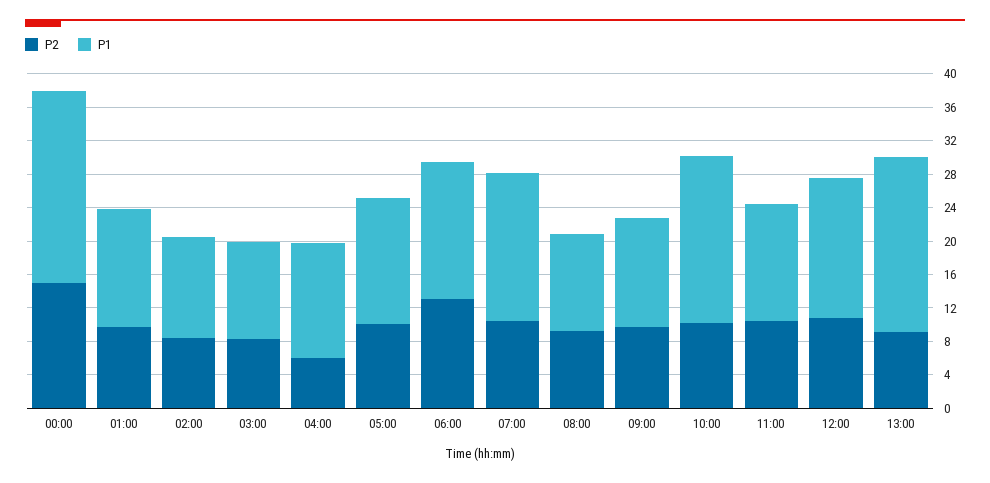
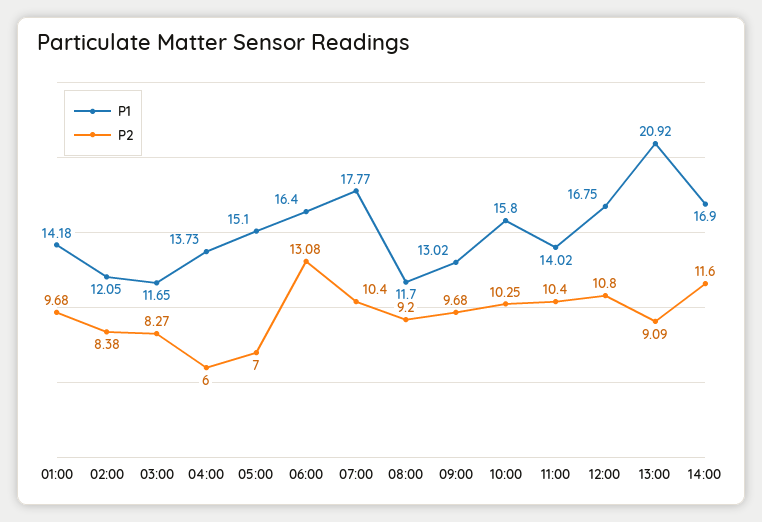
P2, 00:00: 15 -> none
P1, 00:00: 23 -> none
P2, 05:00: 10 -> 7
P1, 10:00: 20 -> 15.8
P1, 14:00: none -> 16.9
P2, 14:00: none -> 11.6

